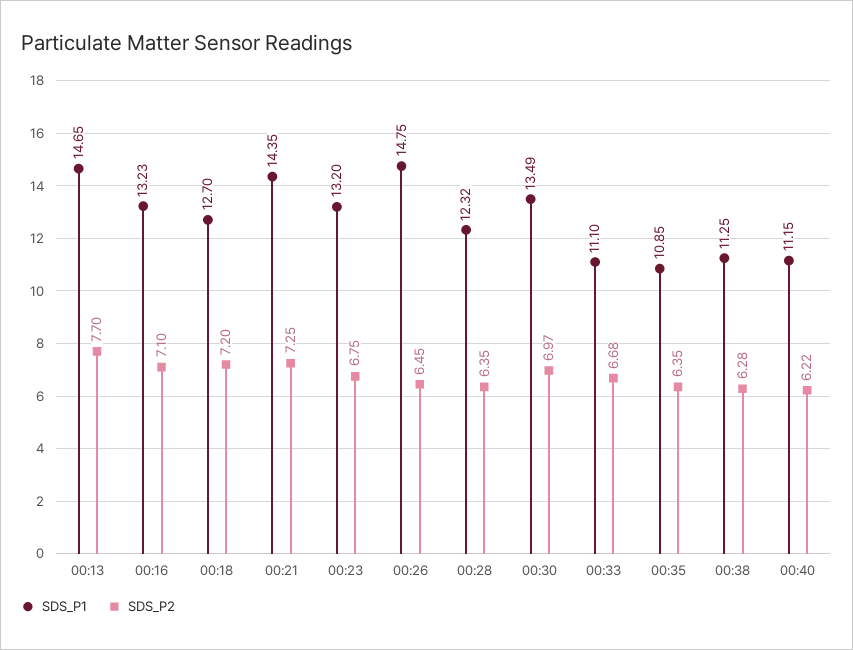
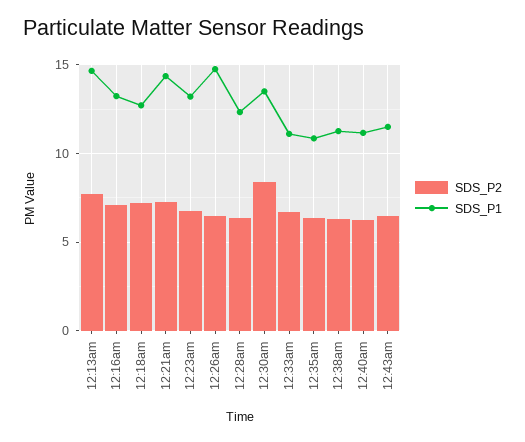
SDS_P2, 00:30: 6.97 -> 8.5
SDS_P2, 12:43am: none -> 6.5
SDS_P1, 12:43am: none -> 11.5

